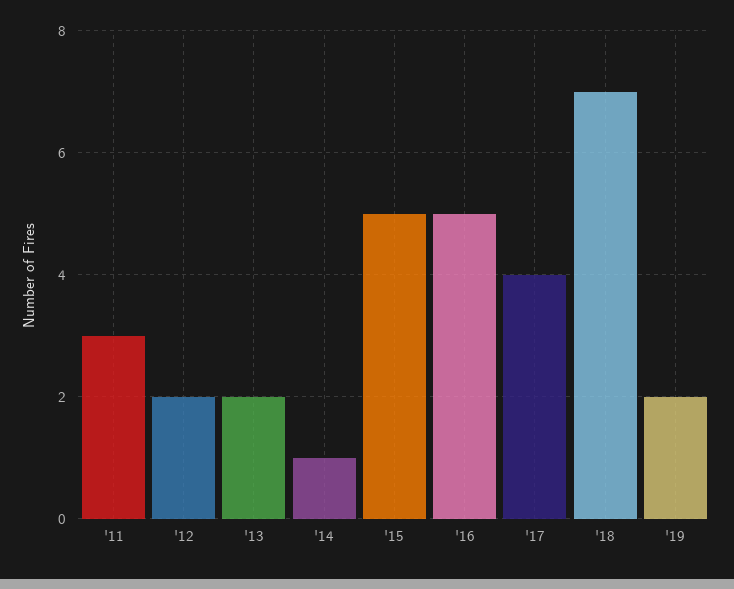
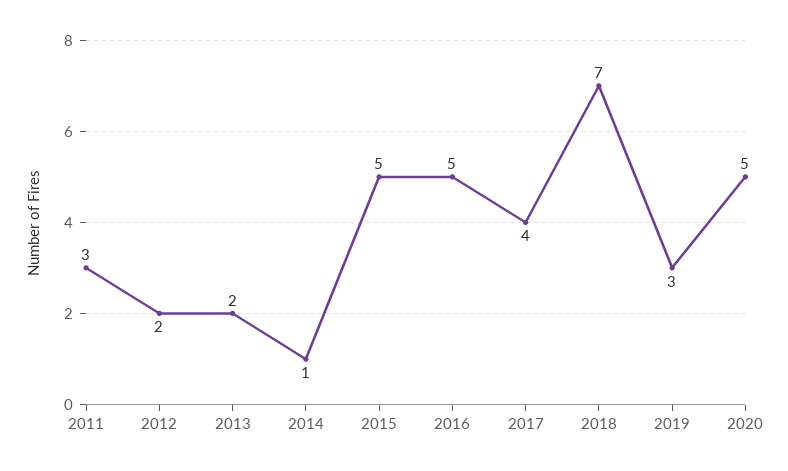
'19: 2 -> 3
2020: none -> 5

